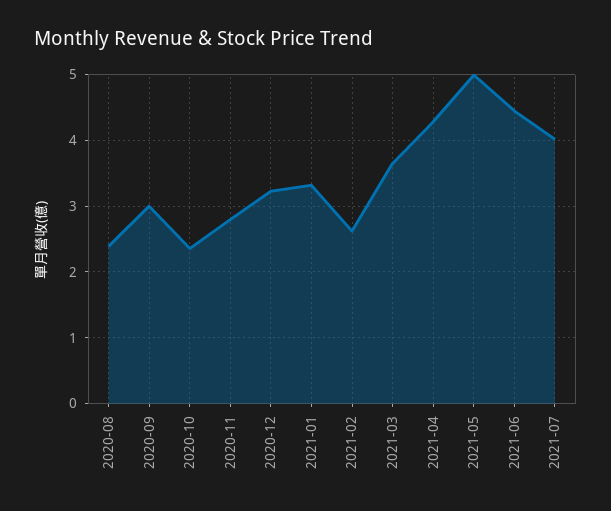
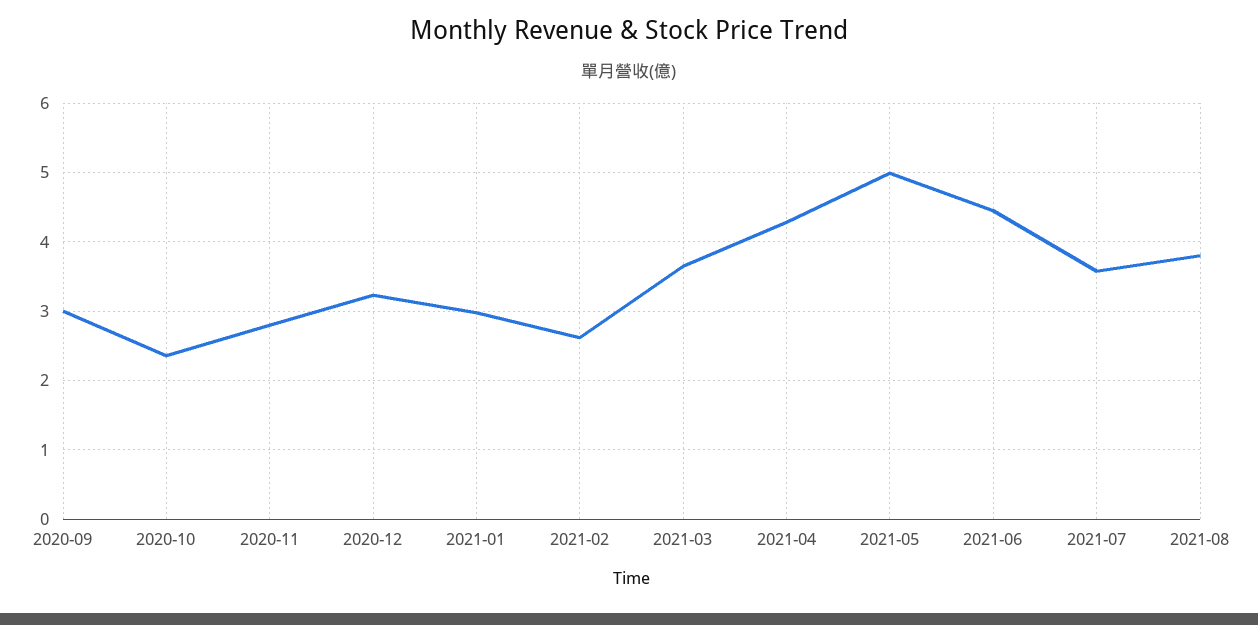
2020-08: 2.4 -> none
2021-01: 3.3 -> 3
2021-07: 4 -> 3.6
2021-08: none -> 3.8

